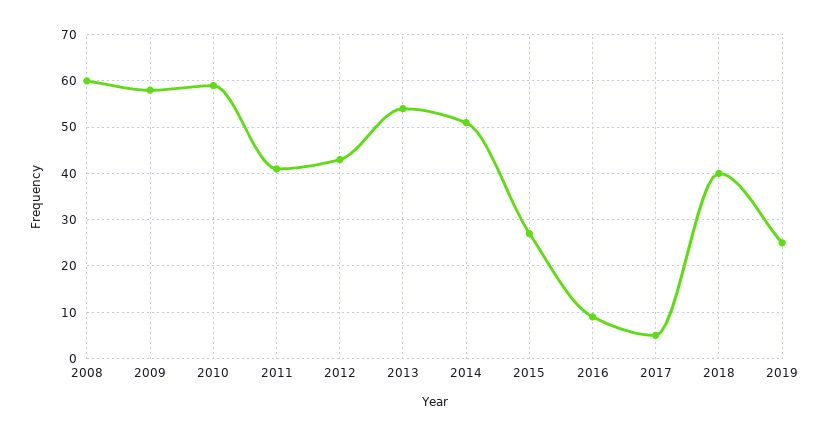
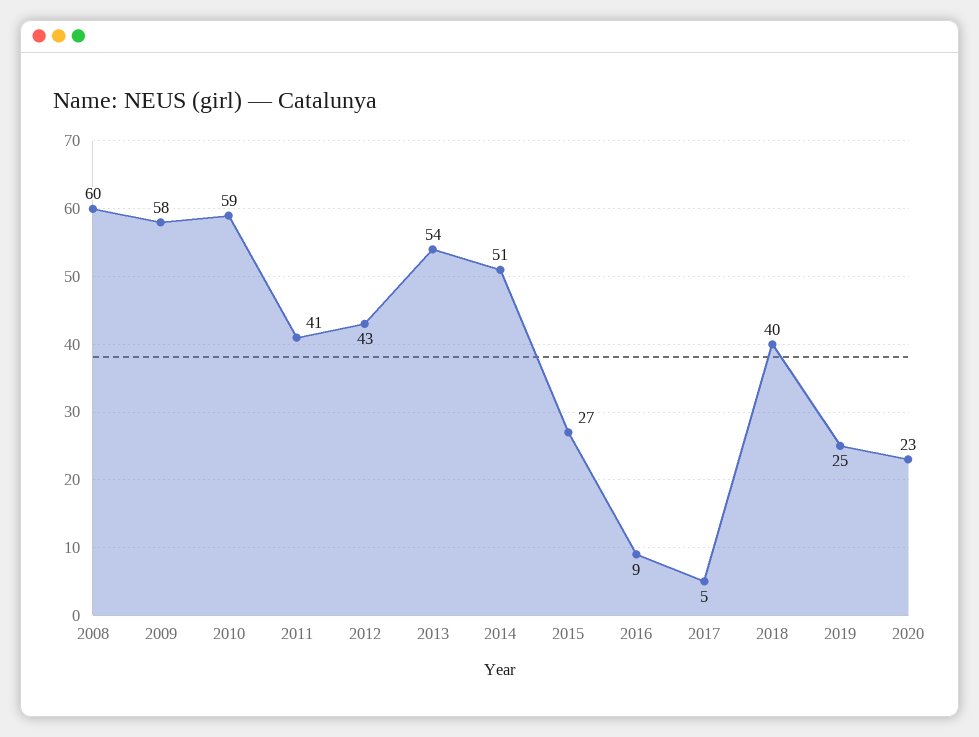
2020: none -> 23

